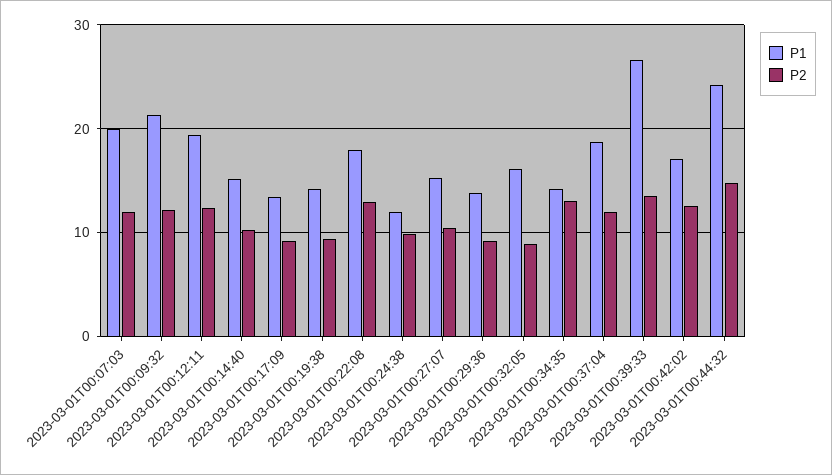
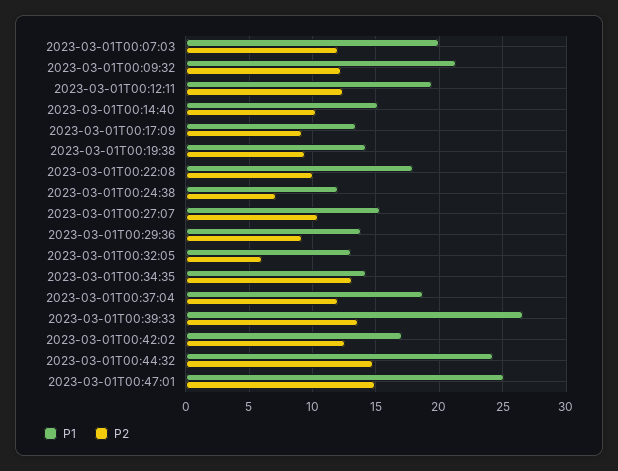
P2, 2023-03-01T00:22:08: 13 -> 10
P2, 2023-03-01T00:24:38: 10 -> 7
P1, 2023-03-01T00:32:05: 16 -> 13
P2, 2023-03-01T00:32:05: 9 -> 6
P1, 2023-03-01T00:47:01: none -> 25
P2, 2023-03-01T00:47:01: none -> 15

